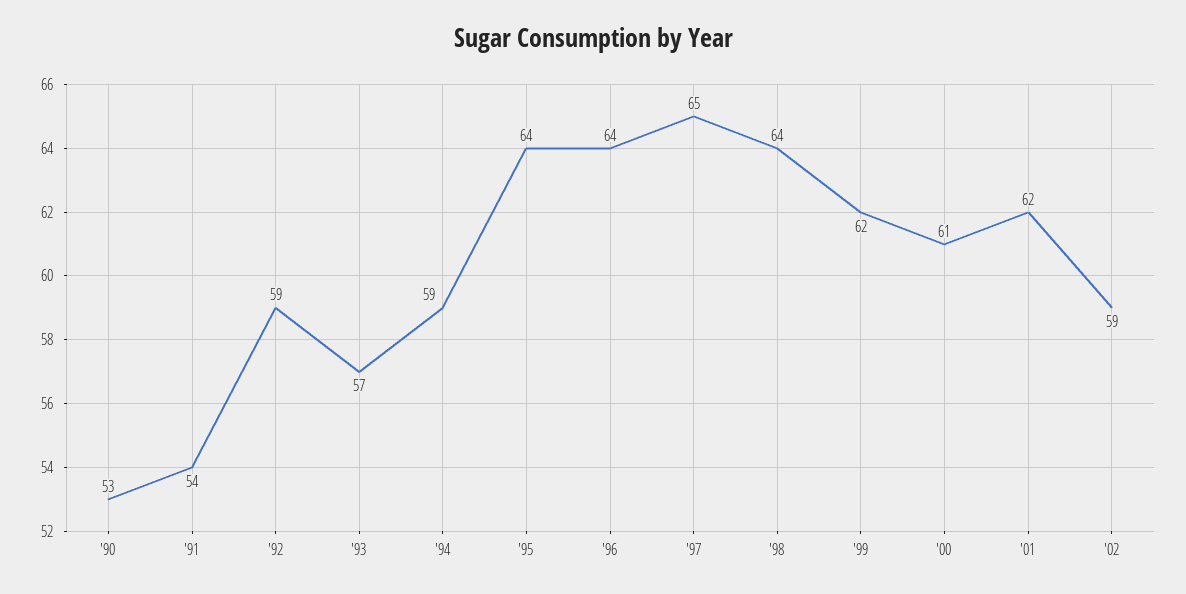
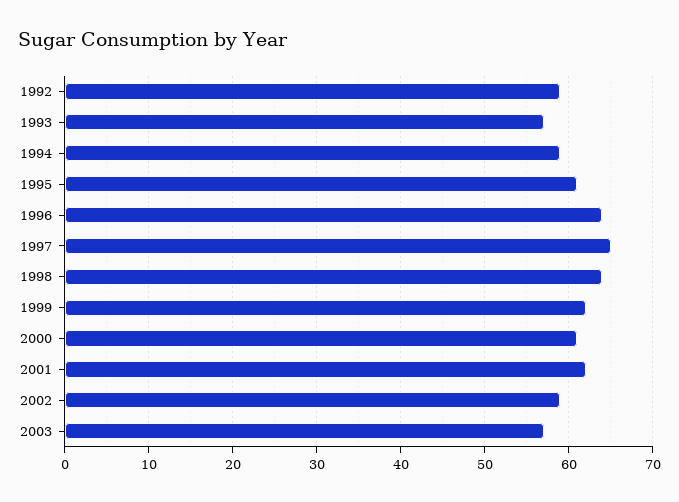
'90: 53 -> none
'91: 54 -> none
'95: 64 -> 61
2003: none -> 57

